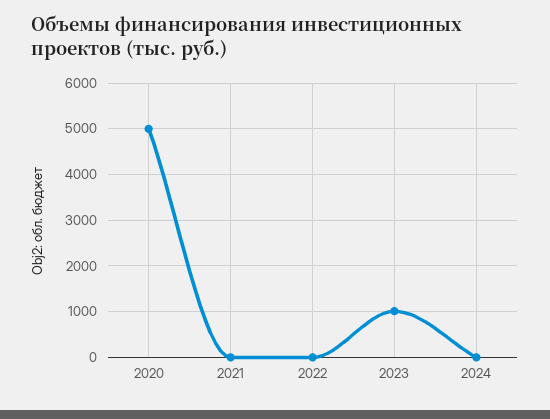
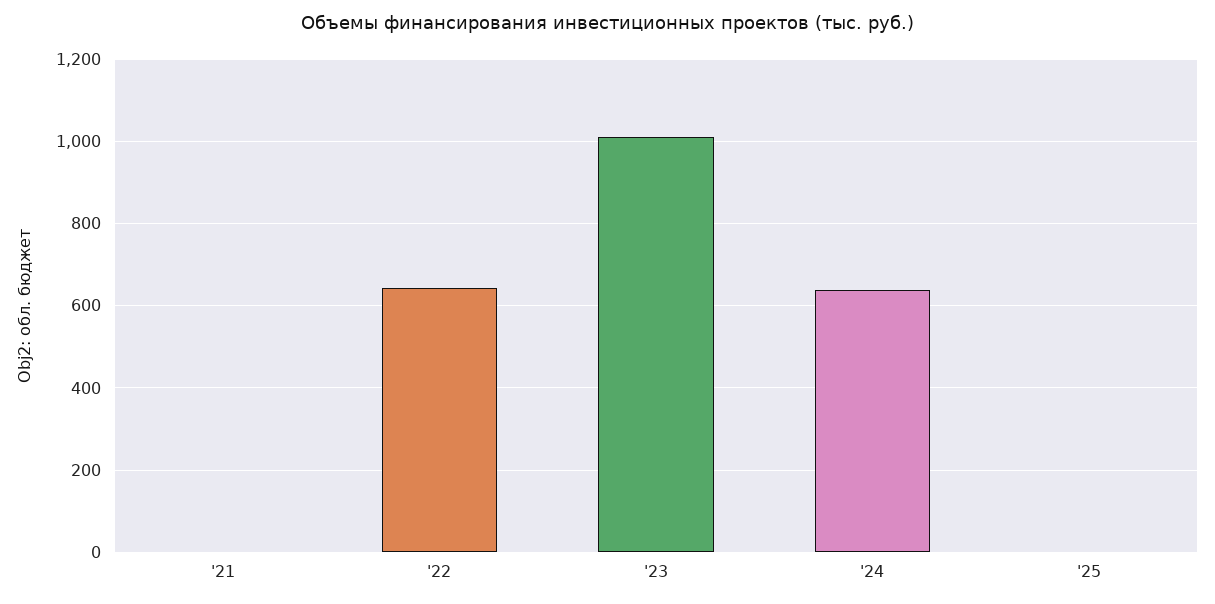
2020: 5000 -> none
2022: 0 -> 640
2024: 0 -> 640
'25: none -> 0

